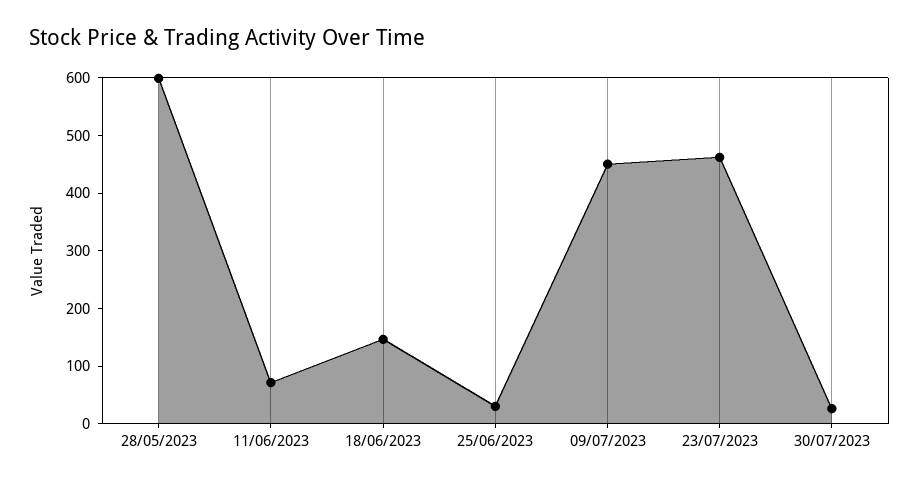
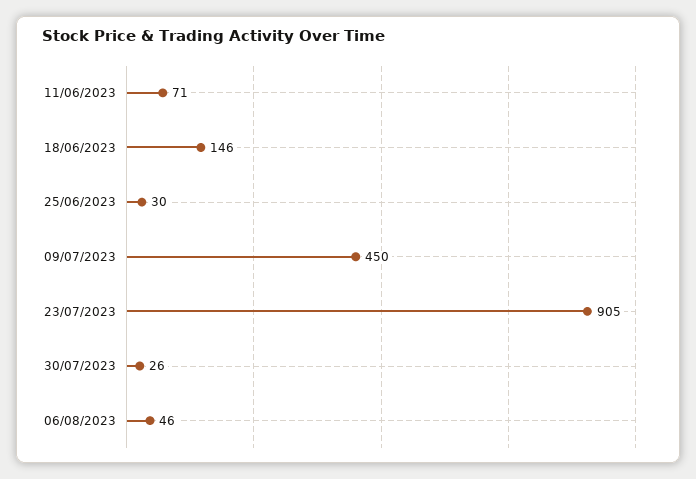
28/05/2023: 600 -> none
23/07/2023: 460 -> 905
06/08/2023: none -> 46

